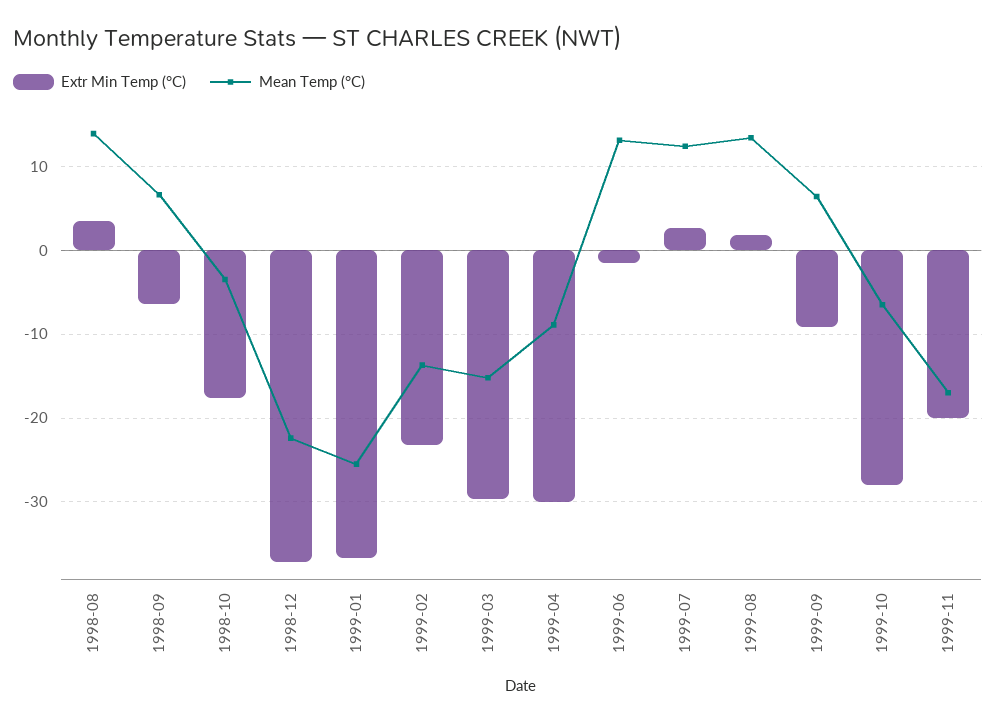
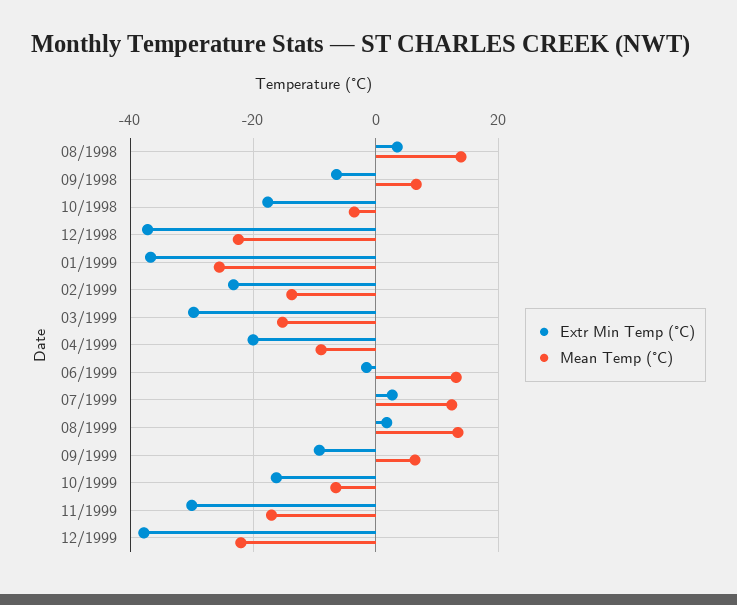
Extr Min Temp (°C), 1999-04: -30 -> -20
Extr Min Temp (°C), 1999-10: -28 -> -16
Extr Min Temp (°C), 1999-11: -20 -> -30
Extr Min Temp (°C), 12/1999: none -> -38
Mean Temp (°C), 12/1999: none -> -22

